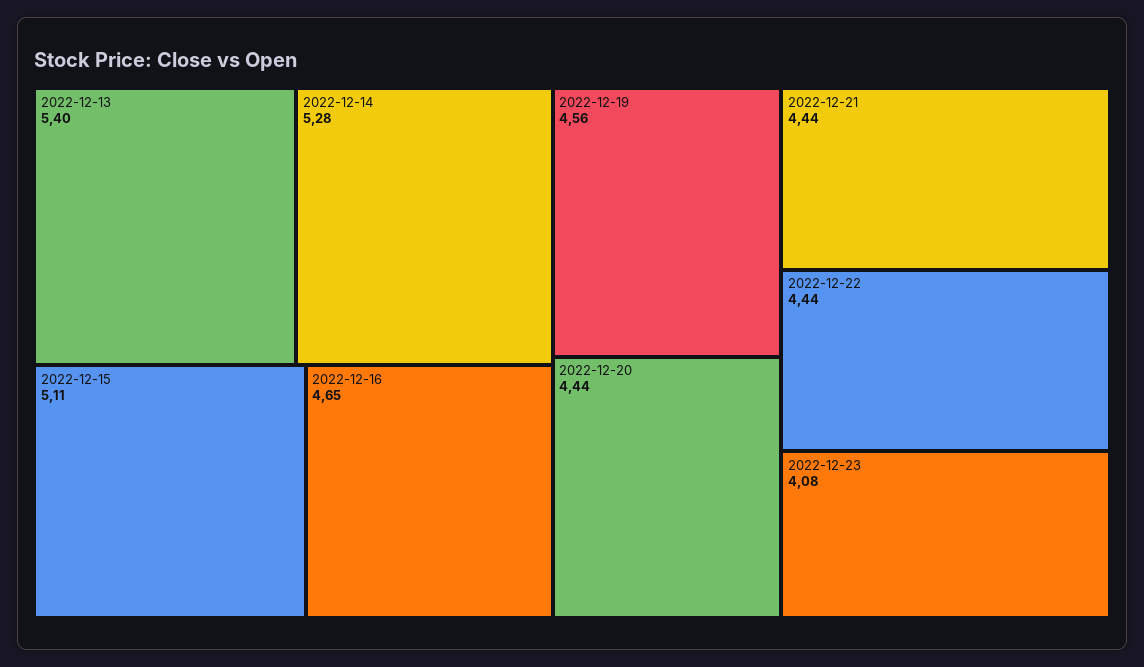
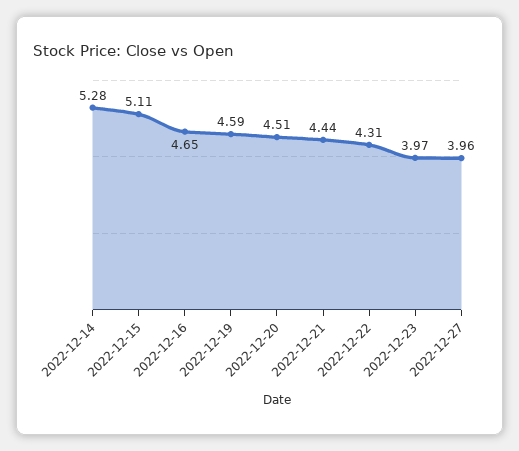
2022-12-13: 5.4 -> none
2022-12-19: 4.56 -> 4.59
2022-12-20: 4.44 -> 4.51
2022-12-22: 4.44 -> 4.31
2022-12-23: 4.08 -> 3.97
2022-12-27: none -> 3.96

